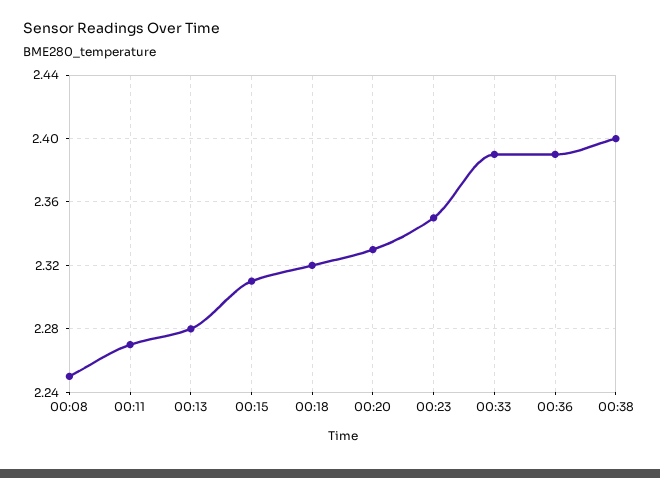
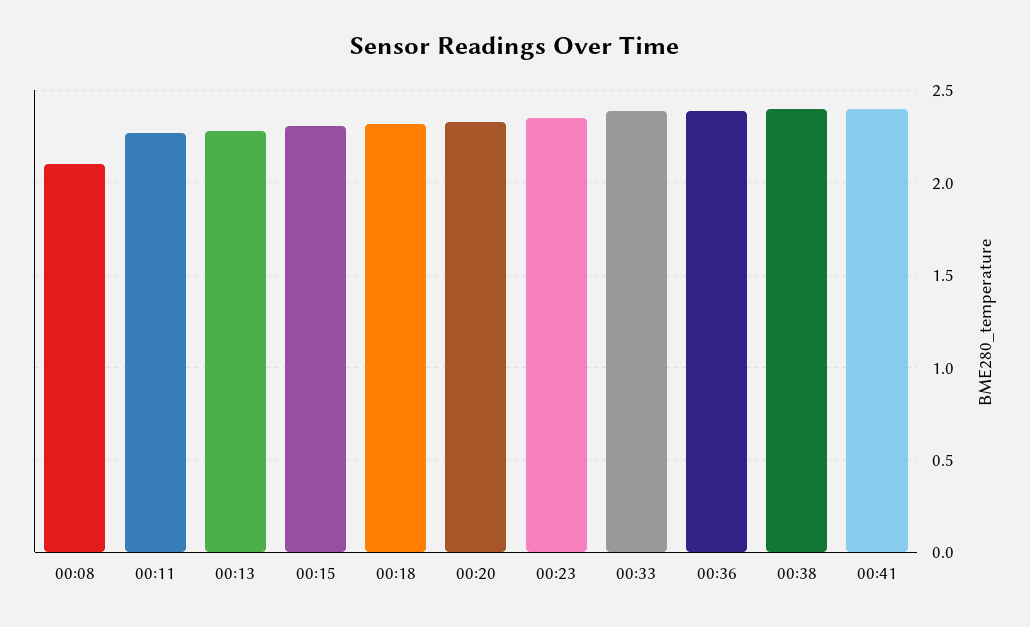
00:08: 2.25 -> 2.1
00:41: none -> 2.4

